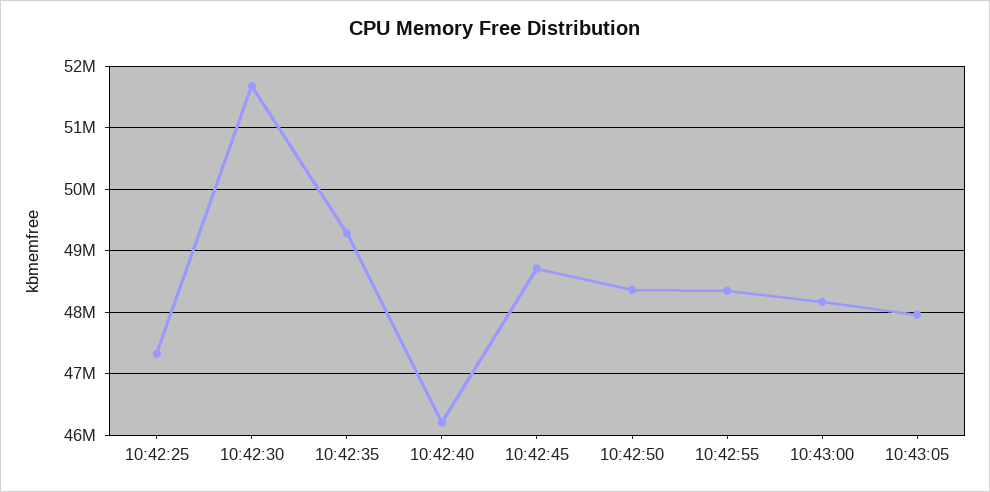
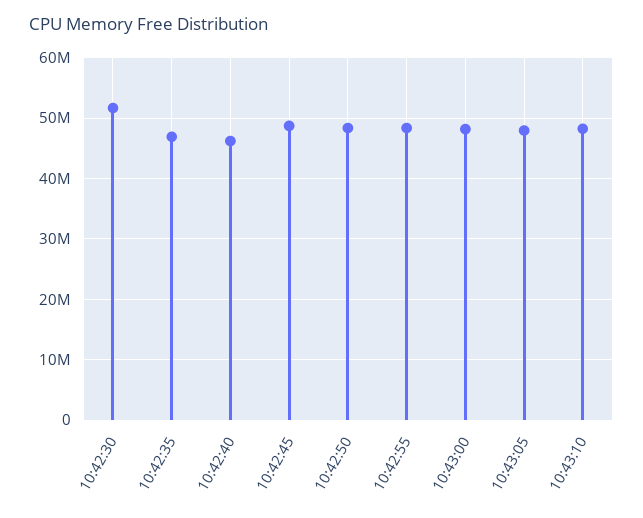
10:42:25: 47300000 -> none
10:42:35: 49300000 -> 47000000
10:43:10: none -> 48000000

